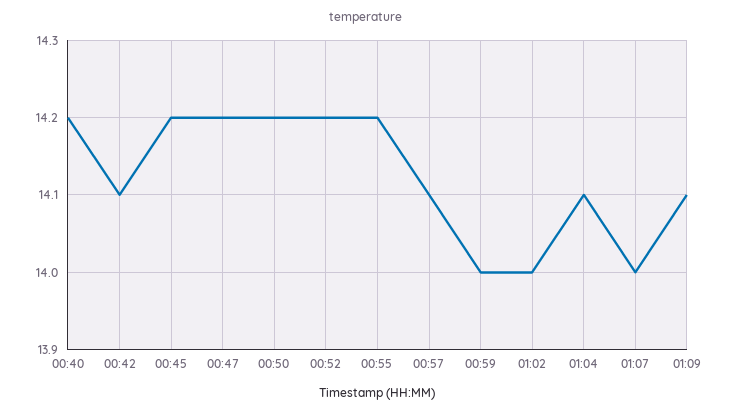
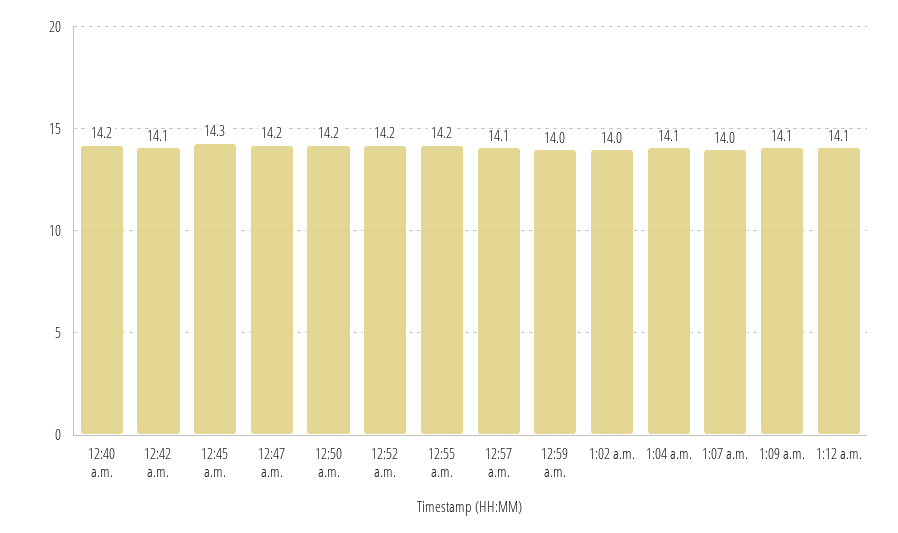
00:45: 14.2 -> 14.3
1:12 a.m.: none -> 14.1

